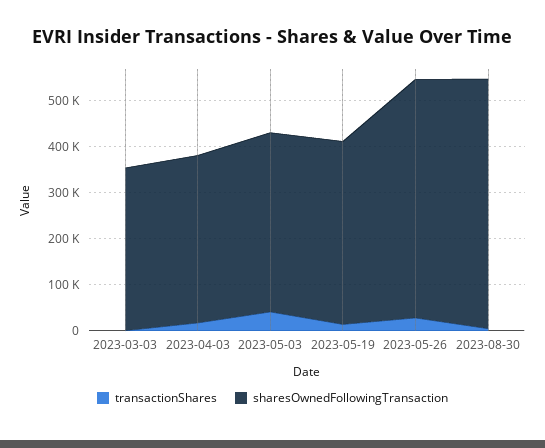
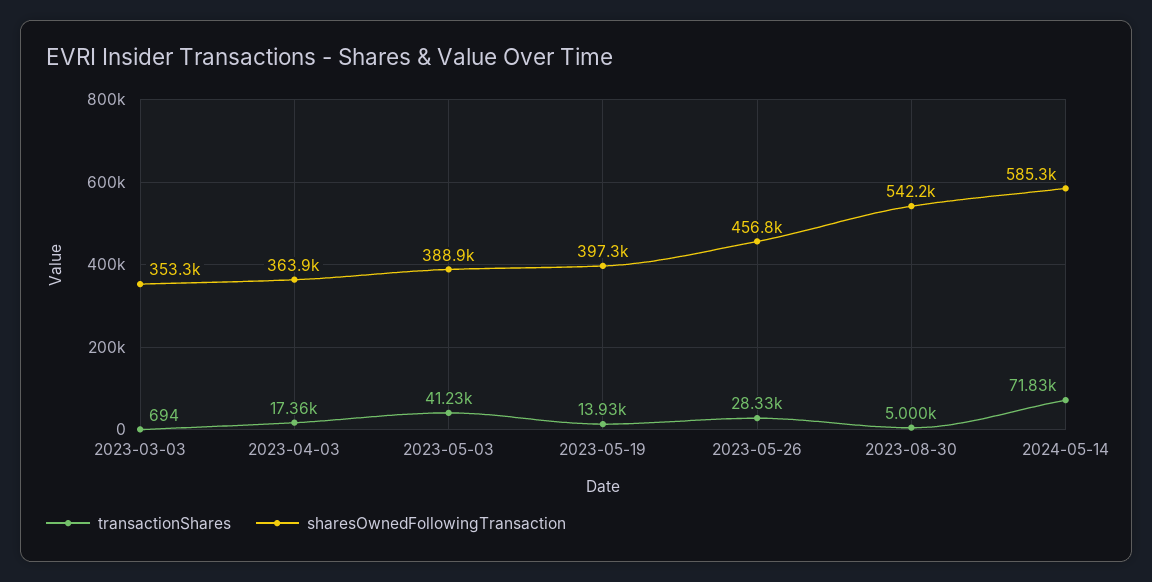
sharesOwnedFollowingTransaction, 2023-05-26: 520000 -> 456800
transactionShares, 2024-05-14: none -> 71830
sharesOwnedFollowingTransaction, 2024-05-14: none -> 585300

